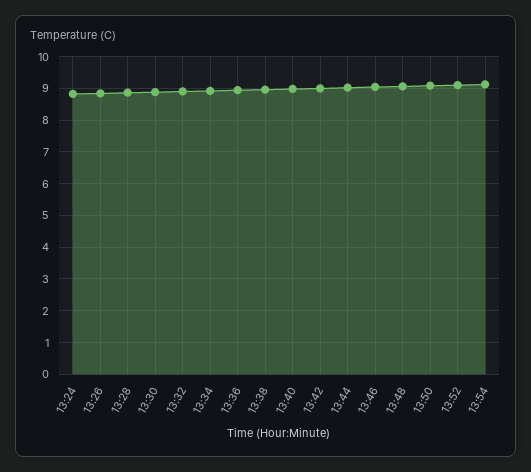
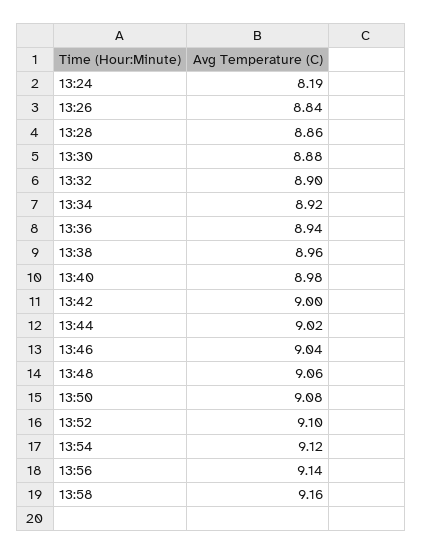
13:24: 8.8 -> 8.19
13:56: none -> 9.14
13:58: none -> 9.16

